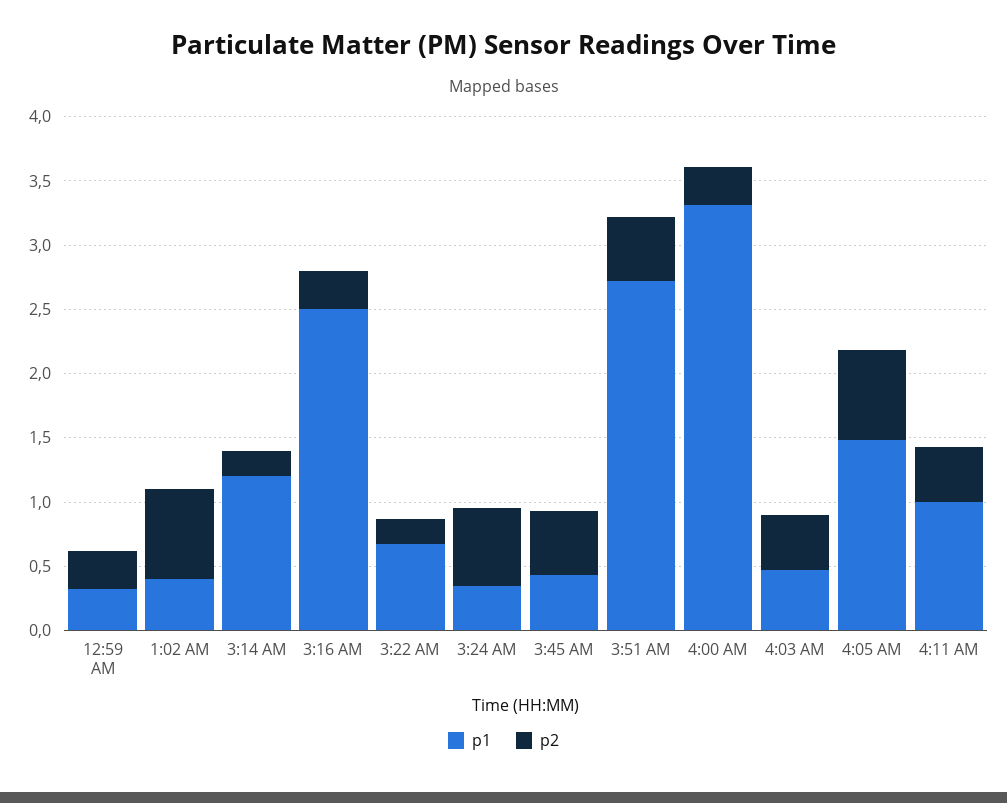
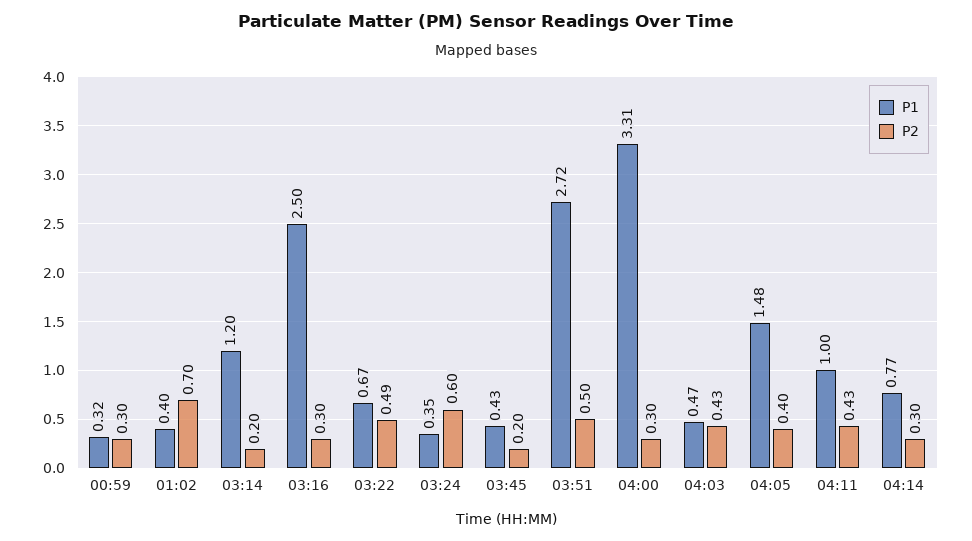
p2, 3:22 AM: 0.2 -> 0.49
p2, 3:45 AM: 0.5 -> 0.2
p2, 4:05 AM: 0.7 -> 0.4
p1, 04:14: none -> 0.77
p2, 04:14: none -> 0.3

